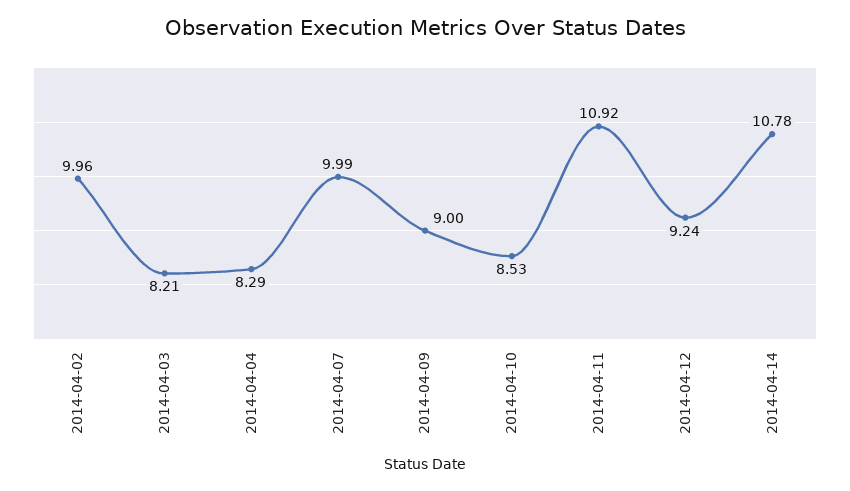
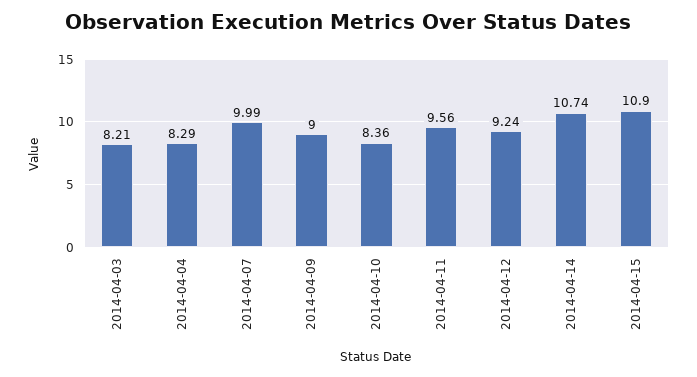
2014-04-02: 9.96 -> none
2014-04-10: 8.53 -> 8.36
2014-04-11: 10.92 -> 9.56
2014-04-14: 10.78 -> 10.74
2014-04-15: none -> 10.9

